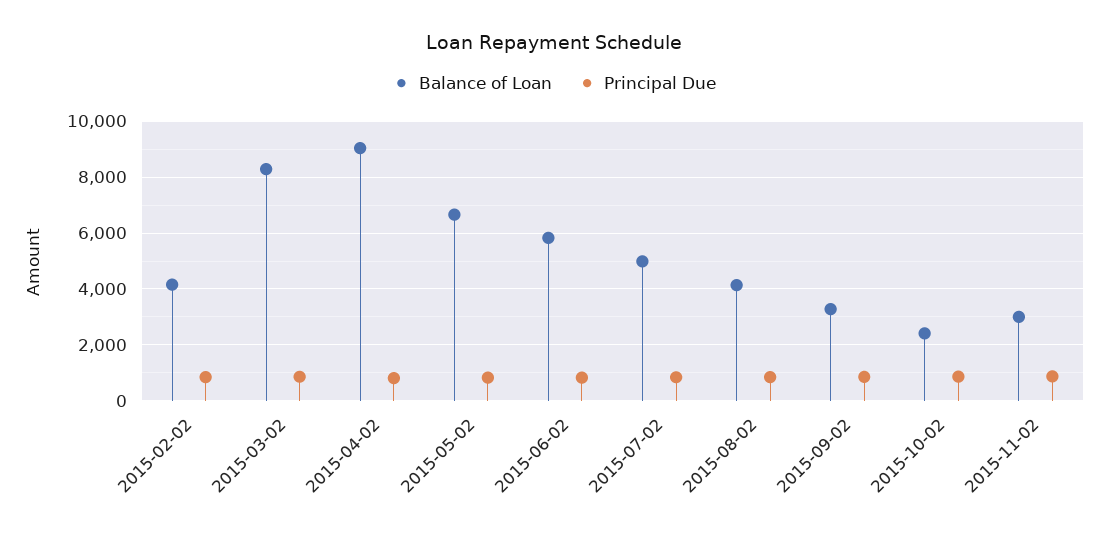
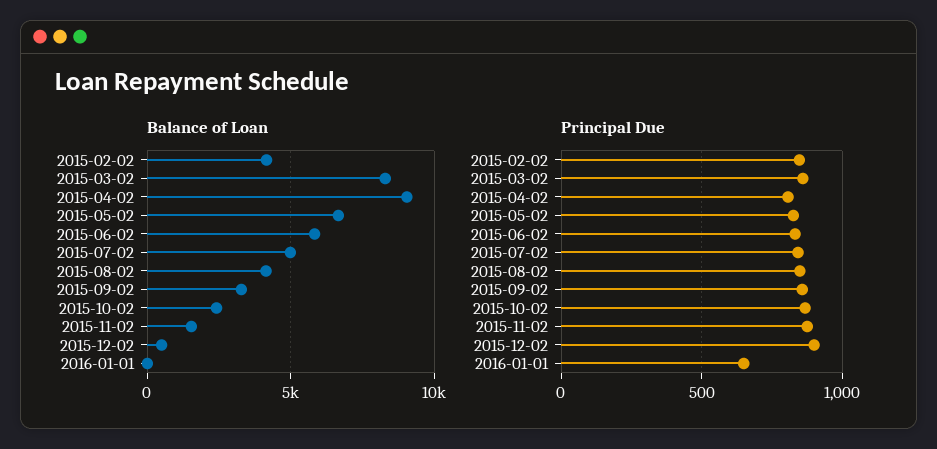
Balance of Loan, 2015-11-02: 3000 -> 1500
Balance of Loan, 2015-12-02: none -> 500
Balance of Loan, 2016-01-01: none -> 0
Principal Due, 2015-12-02: none -> 900
Principal Due, 2016-01-01: none -> 650

